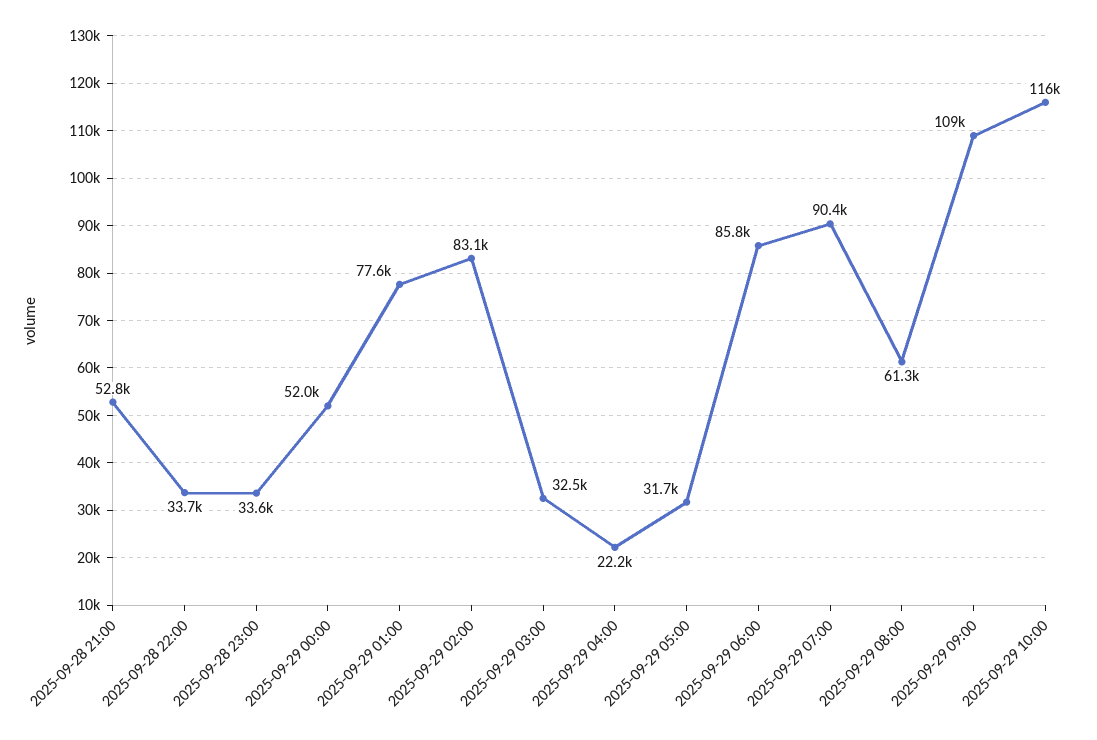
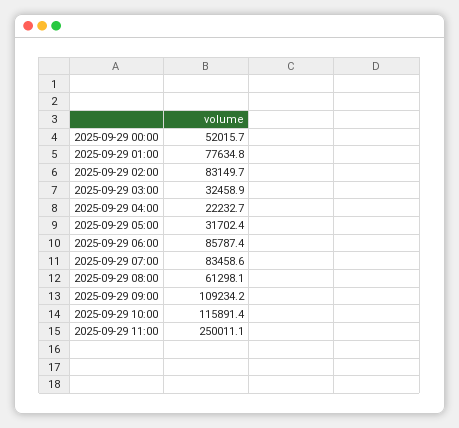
2025-09-28 21:00: 52800 -> none
2025-09-28 22:00: 33700 -> none
2025-09-28 23:00: 33600 -> none
2025-09-29 07:00: 90400 -> 83458.6
2025-09-29 11:00: none -> 250011.1

